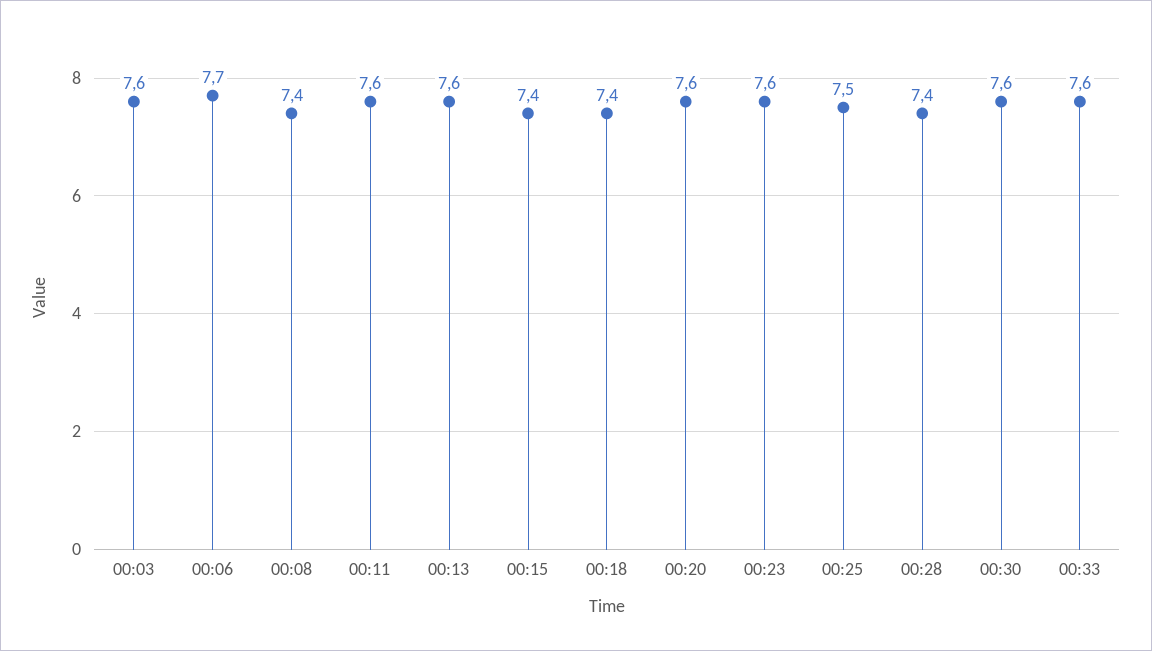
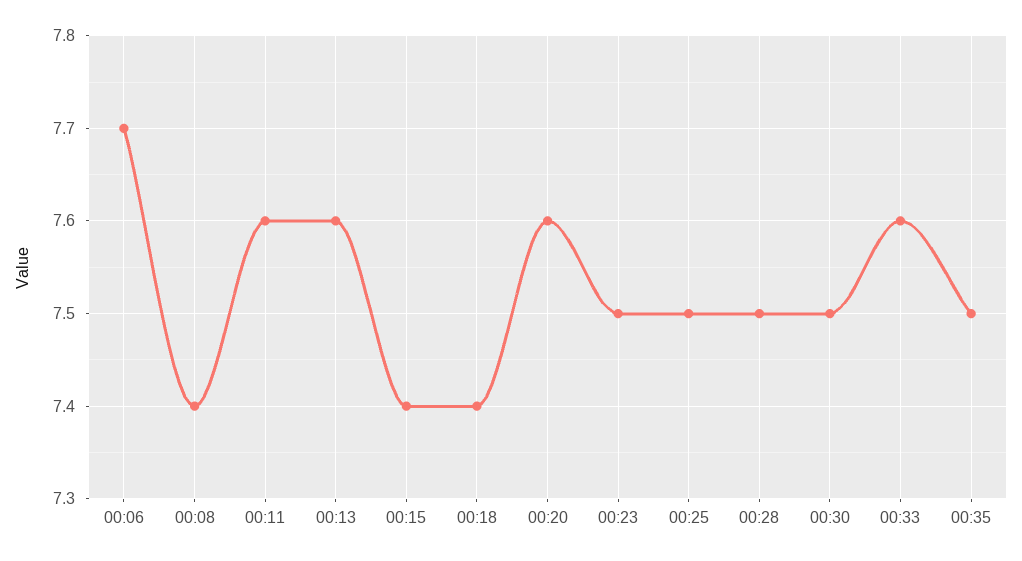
00:03: 7.6 -> none
00:23: 7.6 -> 7.5
00:28: 7.4 -> 7.5
00:30: 7.6 -> 7.5
00:35: none -> 7.5

